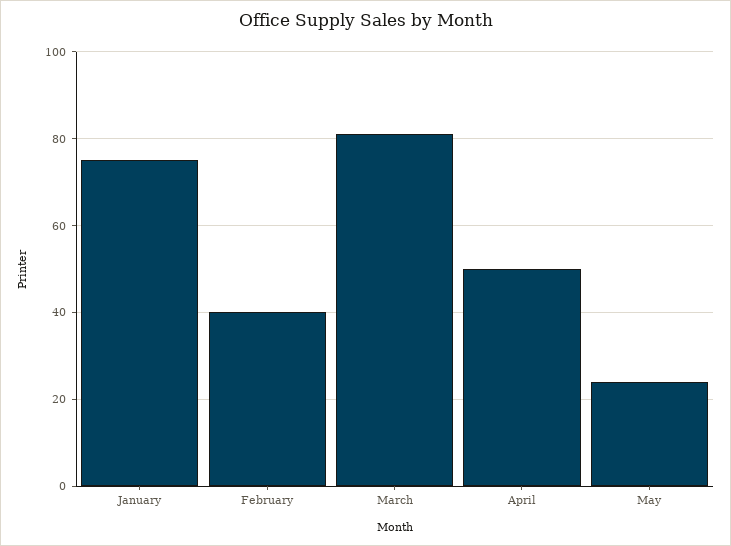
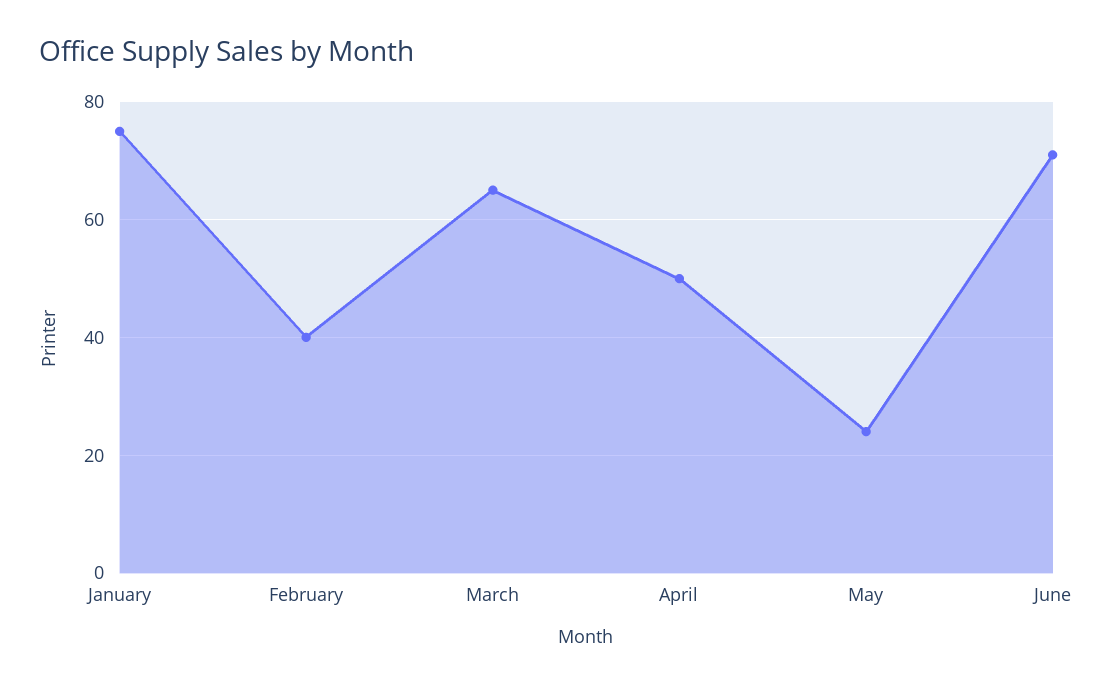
March: 80 -> 65
June: none -> 70

